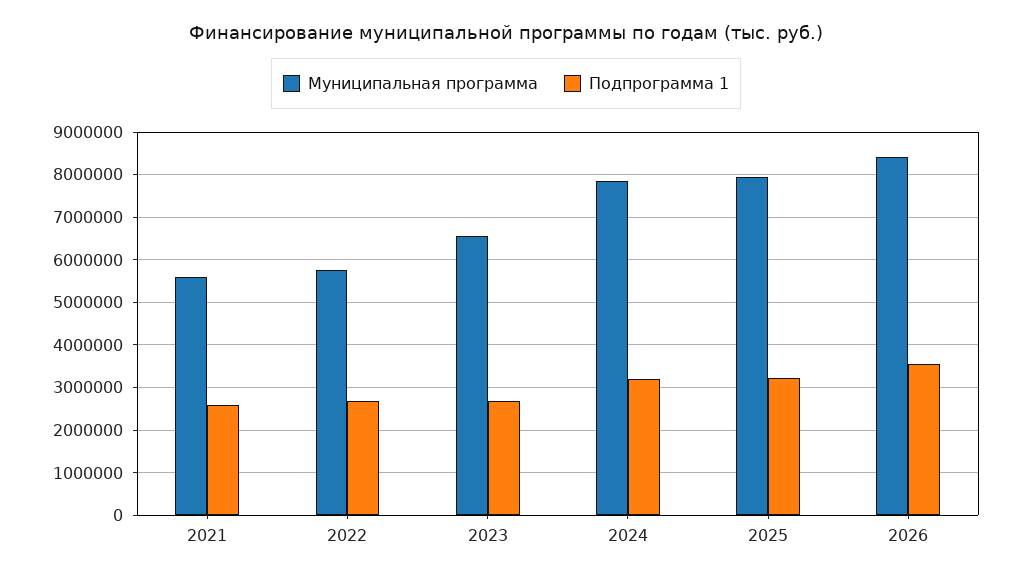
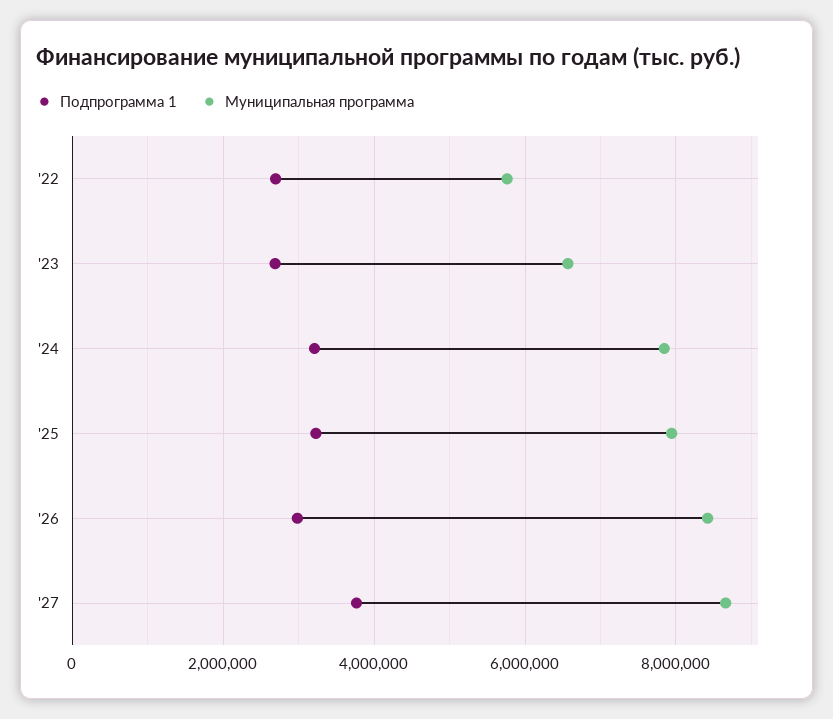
Муниципальная программа, 2021: 5600000 -> none
Подпрограмма 1, 2021: 2600000 -> none
Подпрограмма 1, 2026: 3600000 -> 3000000
Подпрограмма 1, '27: none -> 3800000
Муниципальная программа, '27: none -> 8600000

